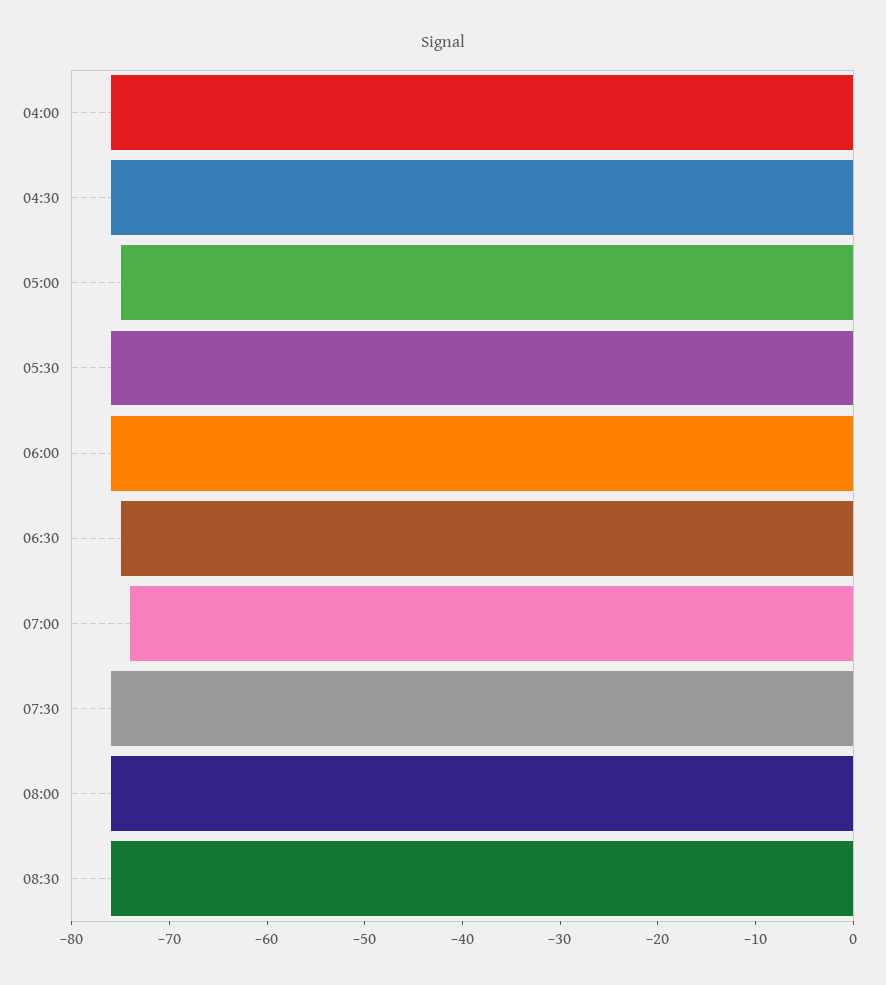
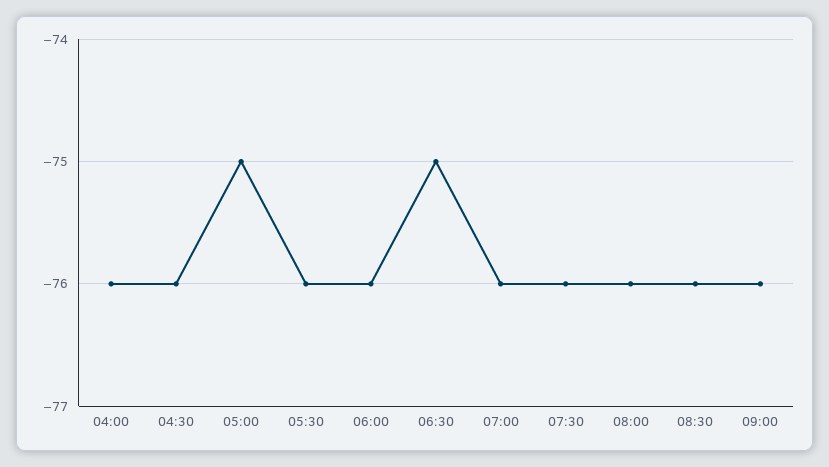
07:00: -74 -> -76
09:00: none -> -76

